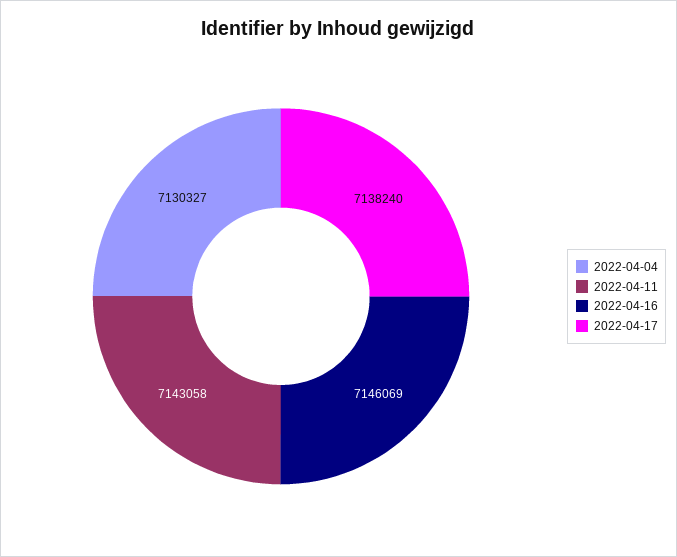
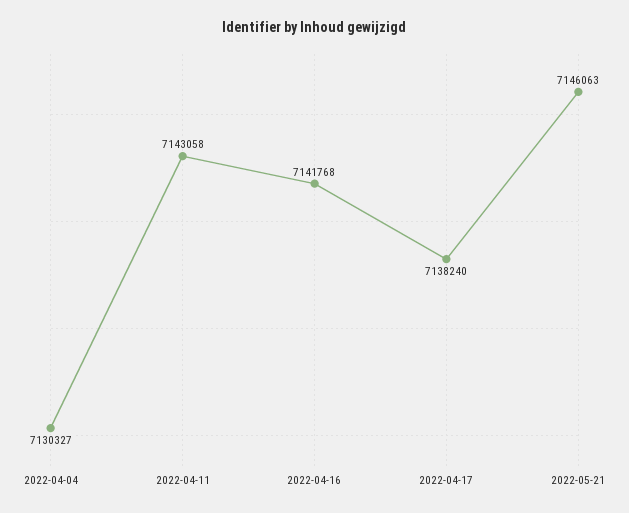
2022-04-16: 7146069 -> 7141768
2022-05-21: none -> 7146063

